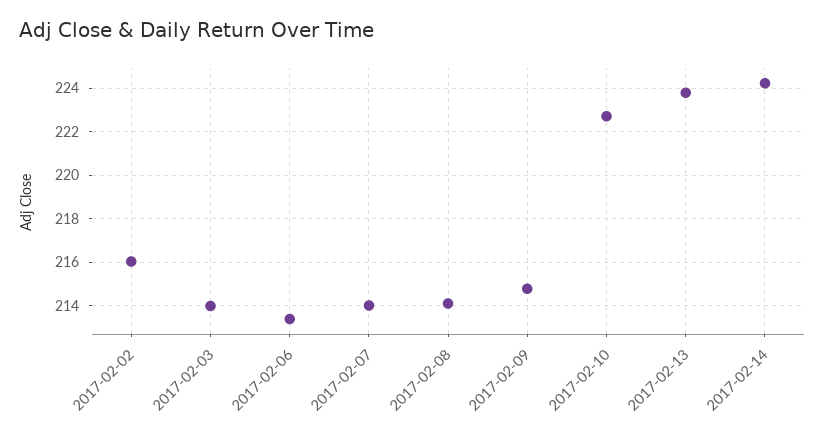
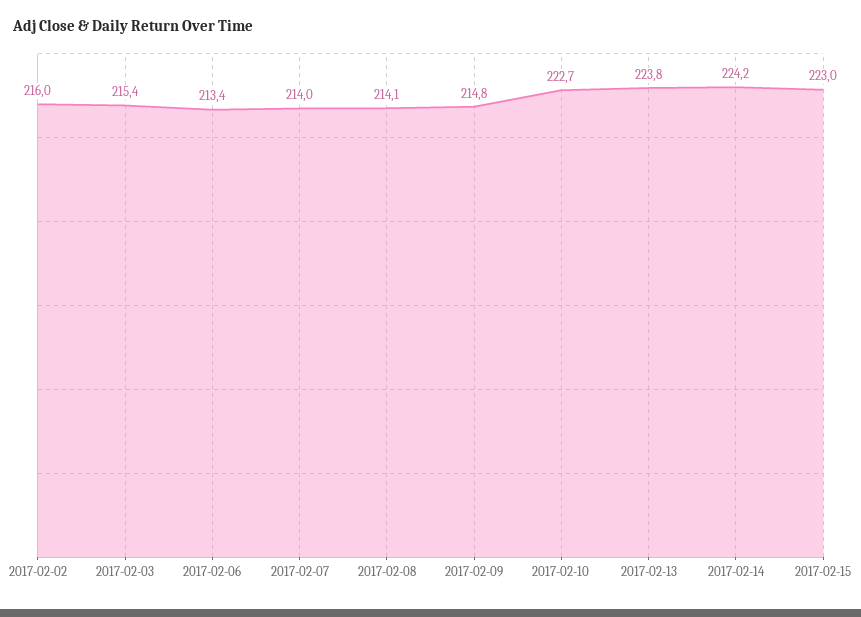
2017-02-03: 214 -> 215.4
2017-02-15: none -> 223

